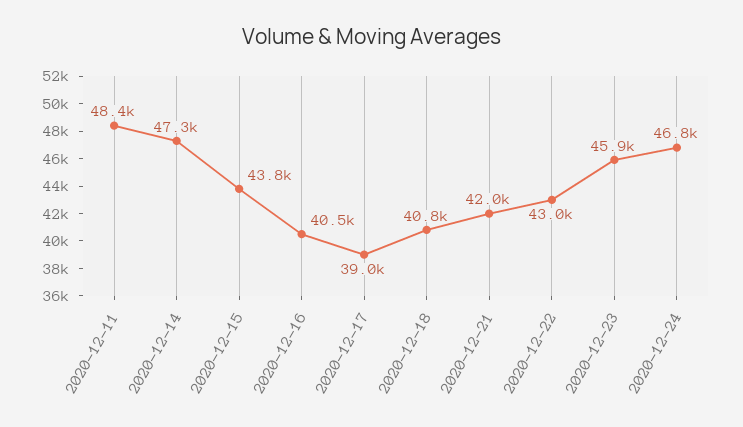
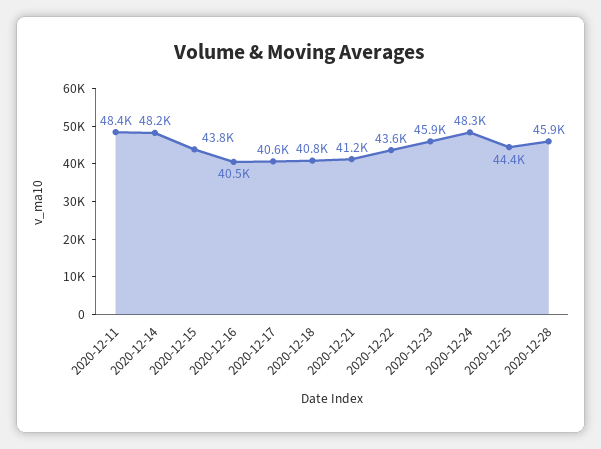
2020-12-14: 47300 -> 48200
2020-12-17: 39000 -> 40600
2020-12-21: 42000 -> 41200
2020-12-22: 43000 -> 43600
2020-12-24: 46800 -> 48300
2020-12-25: none -> 44400
2020-12-28: none -> 45900

